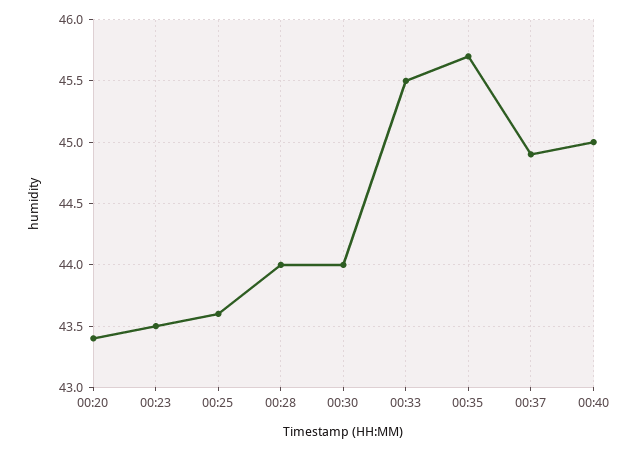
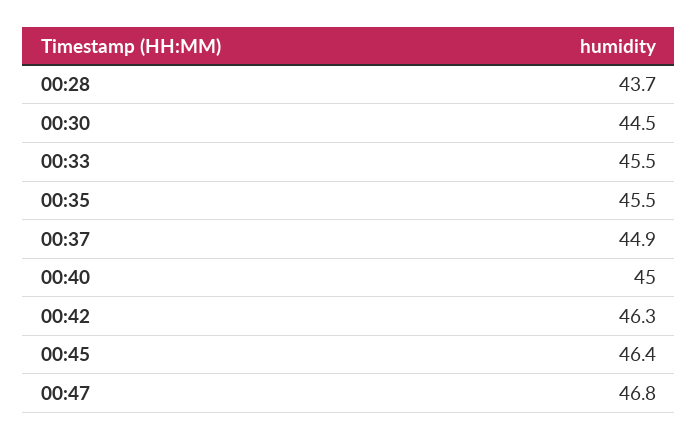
00:20: 43.4 -> none
00:23: 43.5 -> none
00:25: 43.6 -> none
00:28: 44 -> 43.7
00:30: 44 -> 44.5
00:35: 45.7 -> 45.5
00:42: none -> 46.3
00:45: none -> 46.4
00:47: none -> 46.8

